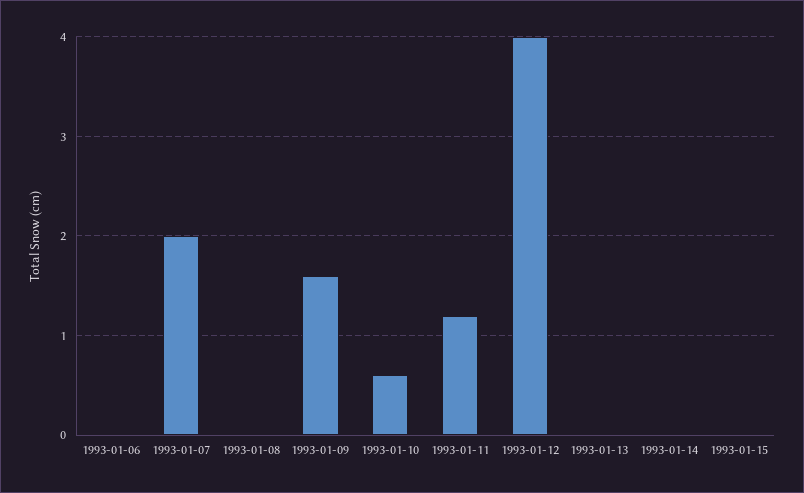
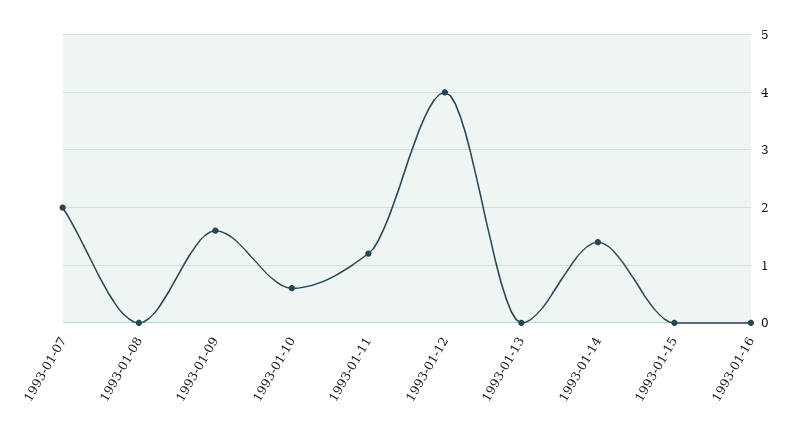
1993-01-06: 0 -> none
1993-01-14: 0 -> 1.5
1993-01-16: none -> 0

